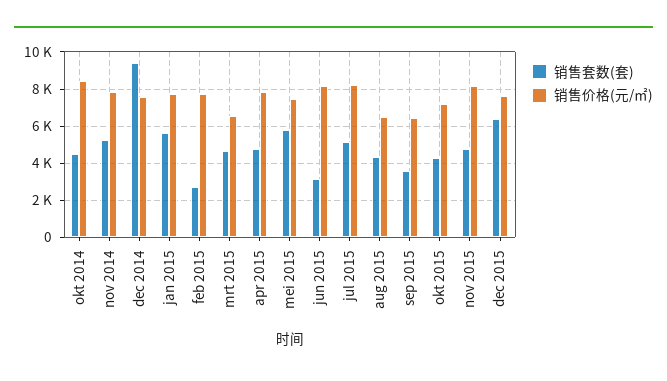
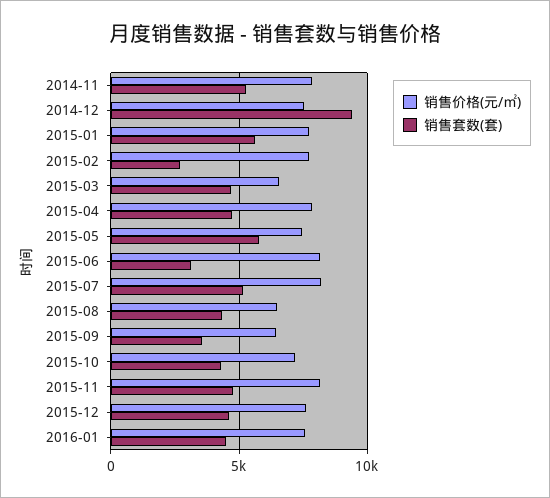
销售套数(套), okt 2014: 4500 -> none
销售价格(元/㎡), okt 2014: 8500 -> none
销售套数(套), dec 2015: 6500 -> 4500
销售价格(元/㎡), 2016-01: none -> 7500
销售套数(套), 2016-01: none -> 4500

